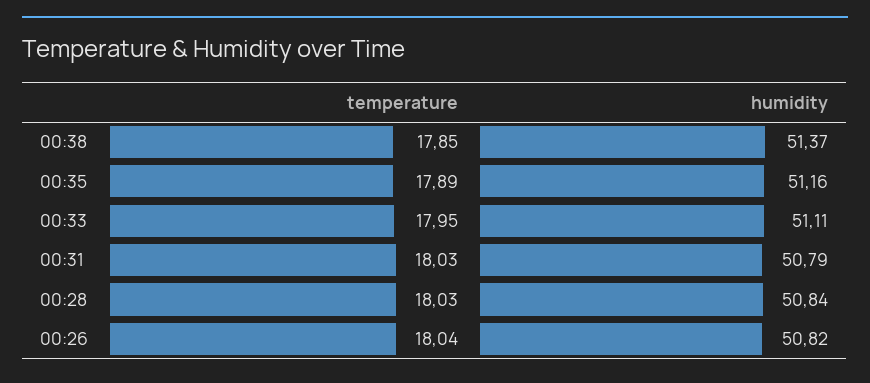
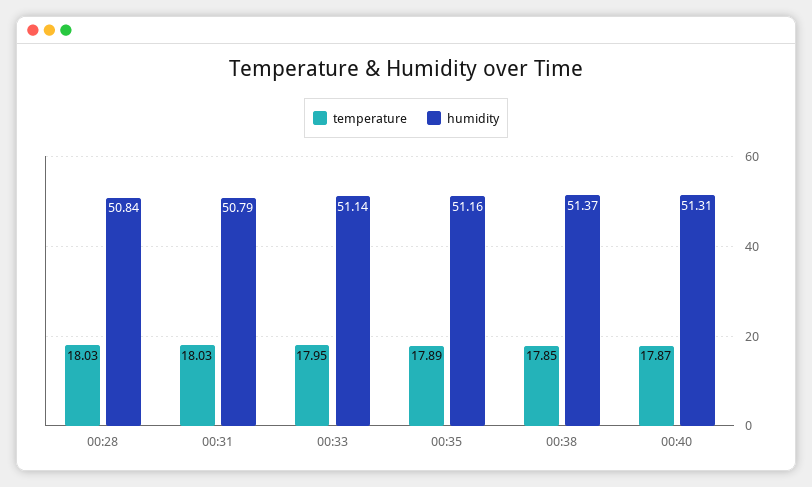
humidity, 00:33: 51.11 -> 51.14
temperature, 00:26: 18.04 -> none
humidity, 00:26: 50.82 -> none
temperature, 00:40: none -> 17.87
humidity, 00:40: none -> 51.31

